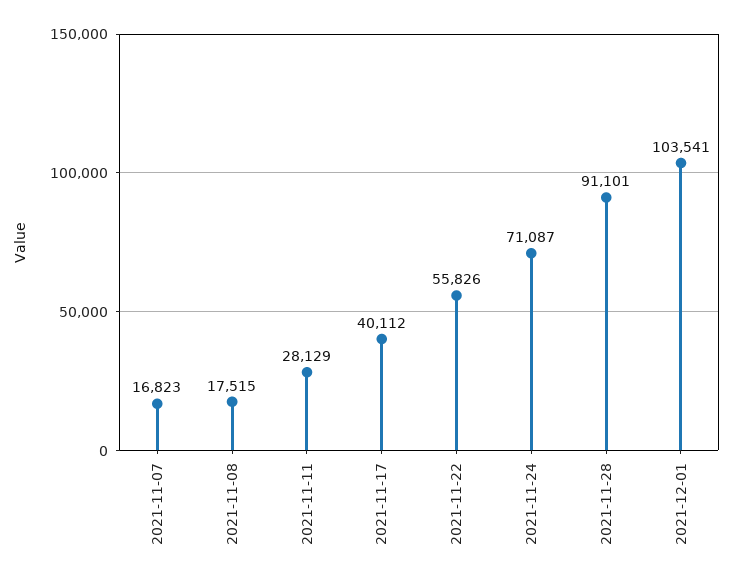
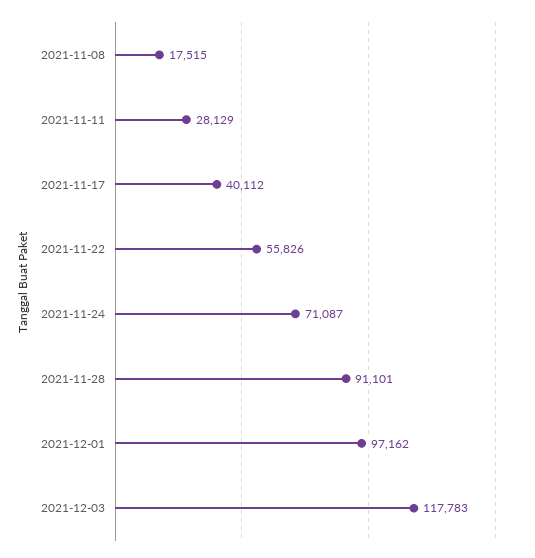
2021-11-07: 16823 -> none
2021-12-01: 103541 -> 97162
2021-12-03: none -> 117783

